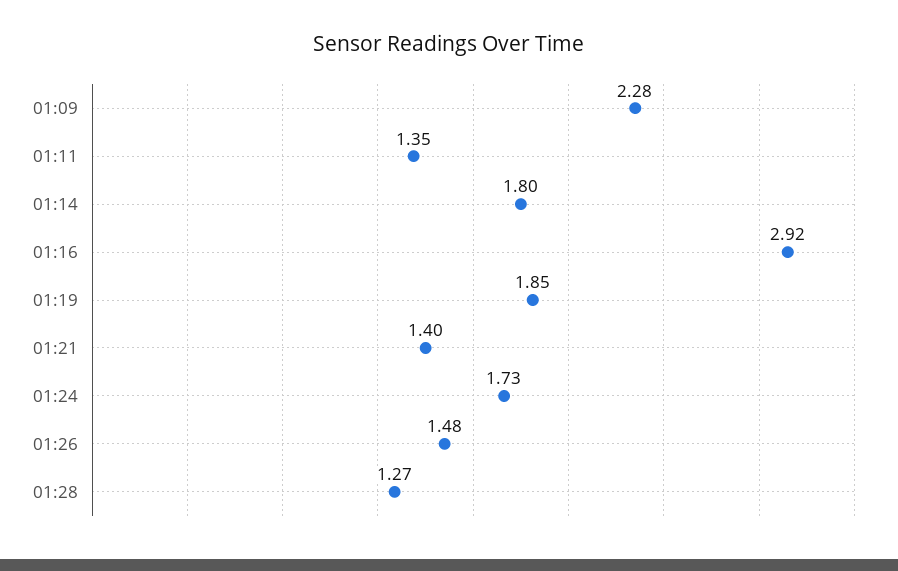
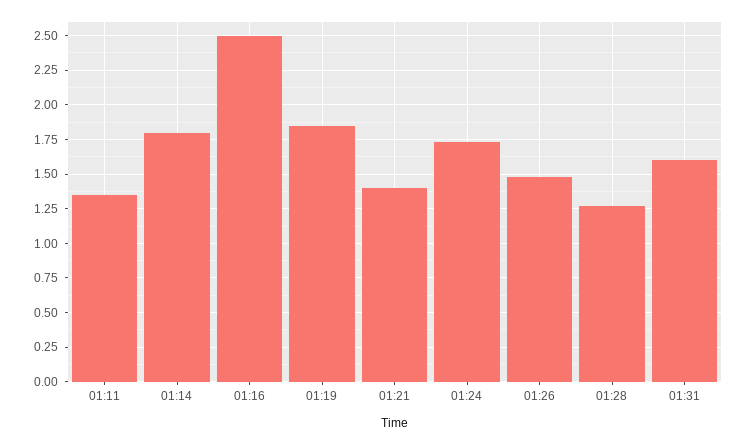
01:09: 2.28 -> none
01:16: 2.92 -> 2.5
01:31: none -> 1.6

